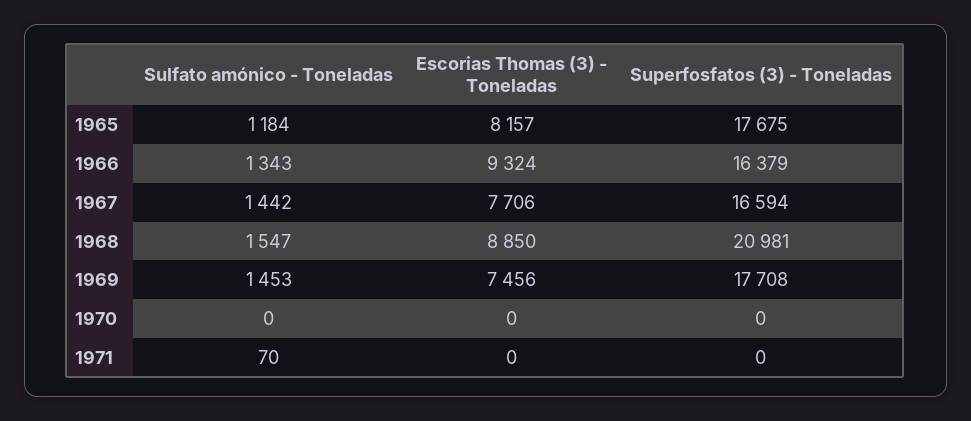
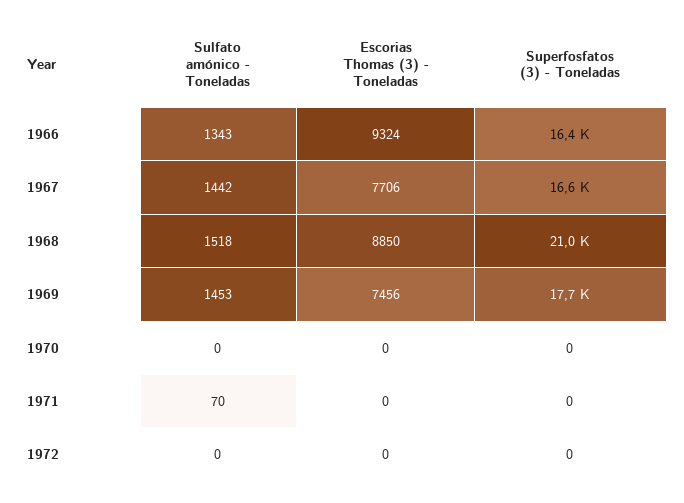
Sulfato amónico - Toneladas, 1965: 1184 -> none
Escorias Thomas (3) - Toneladas, 1965: 8157 -> none
Superfosfatos (3) - Toneladas, 1965: 17675 -> none
Sulfato amónico - Toneladas, 1968: 1547 -> 1518
Sulfato amónico - Toneladas, 1972: none -> 0
Escorias Thomas (3) - Toneladas, 1972: none -> 0
Superfosfatos (3) - Toneladas, 1972: none -> 0

